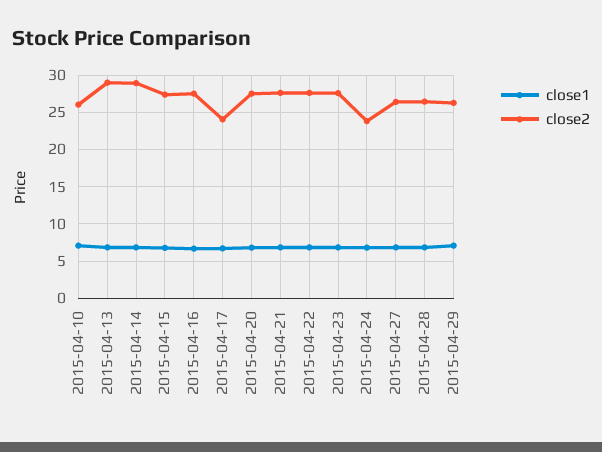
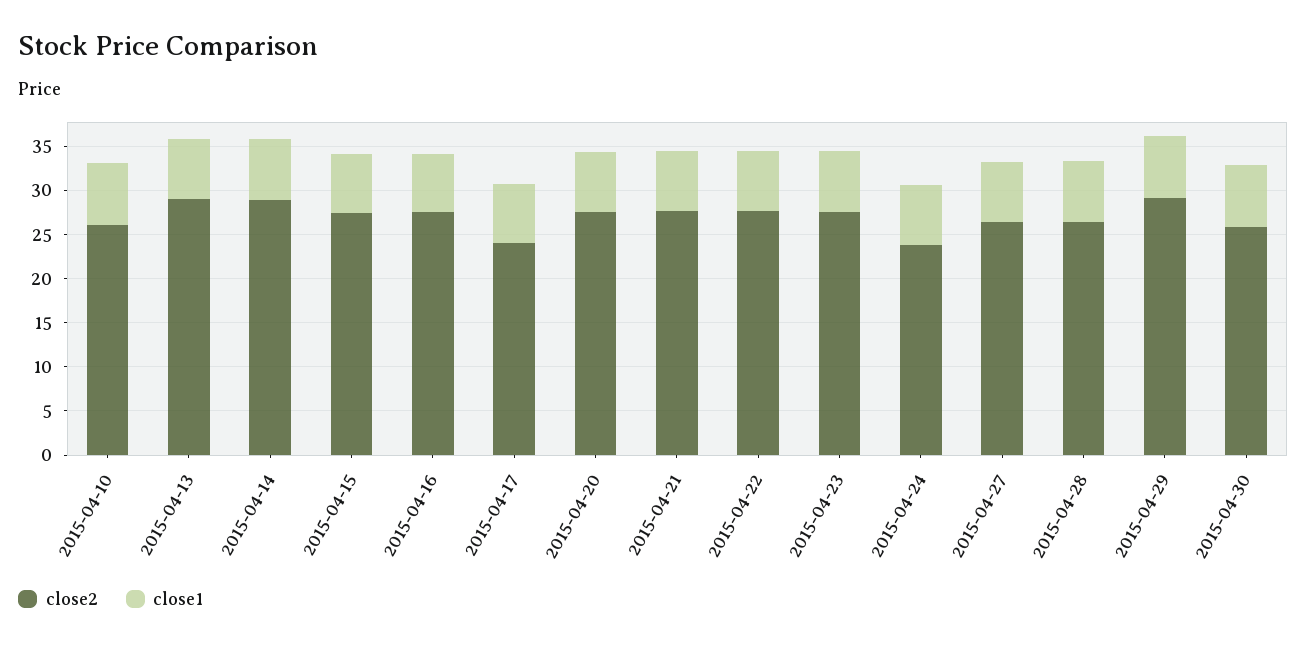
close2, 2015-04-29: 26 -> 29
close2, 2015-04-30: none -> 26
close1, 2015-04-30: none -> 7

